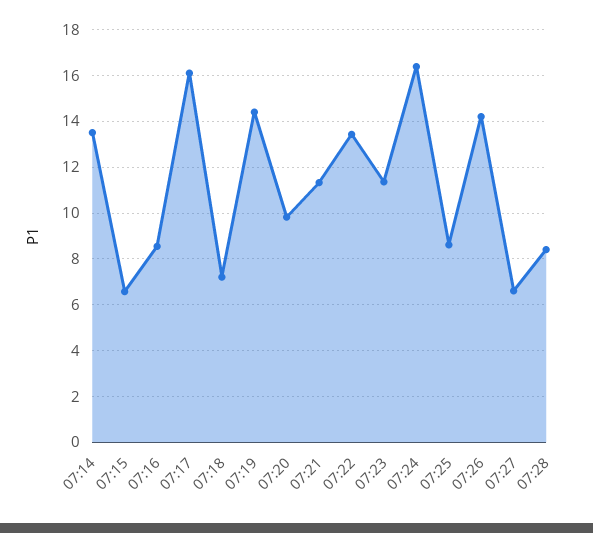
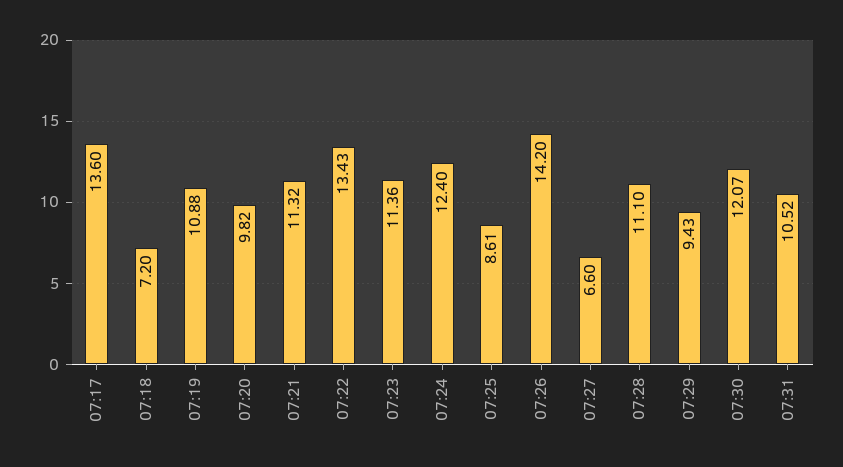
07:14: 13.5 -> none
07:15: 6.5 -> none
07:16: 8.5 -> none
07:17: 16 -> 13.6
07:19: 14.5 -> 10.88
07:24: 16.5 -> 12.4
07:28: 8.5 -> 11.1
07:29: none -> 9.43
07:30: none -> 12.07
07:31: none -> 10.52

